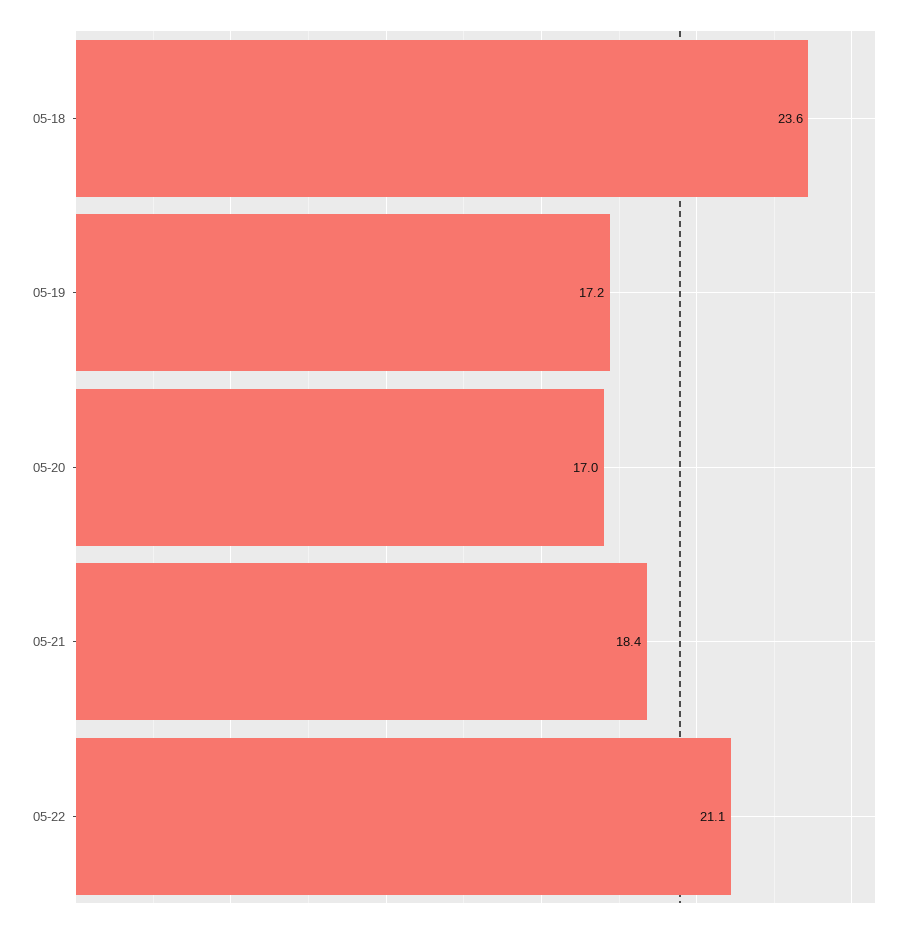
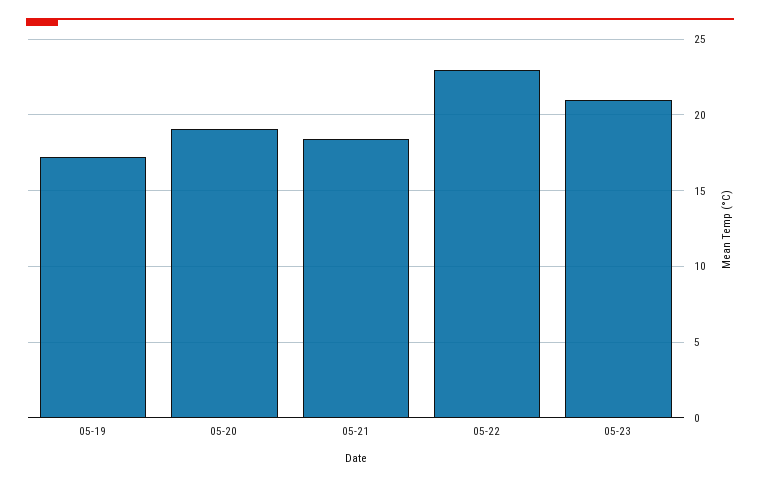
05-18: 23.6 -> none
05-20: 17 -> 19
05-22: 21.1 -> 23
05-23: none -> 21

